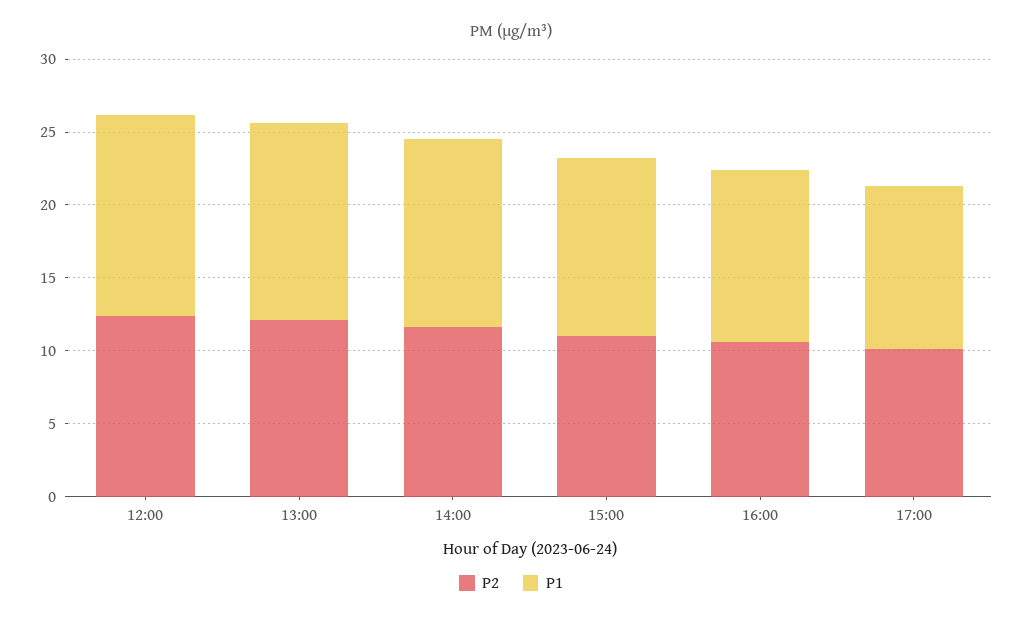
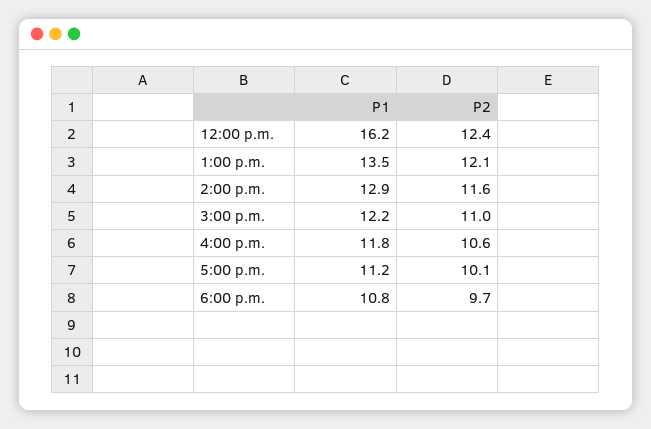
P1, 12:00: 14 -> 16.2
P1, 6:00 p.m.: none -> 10.8
P2, 6:00 p.m.: none -> 9.7

